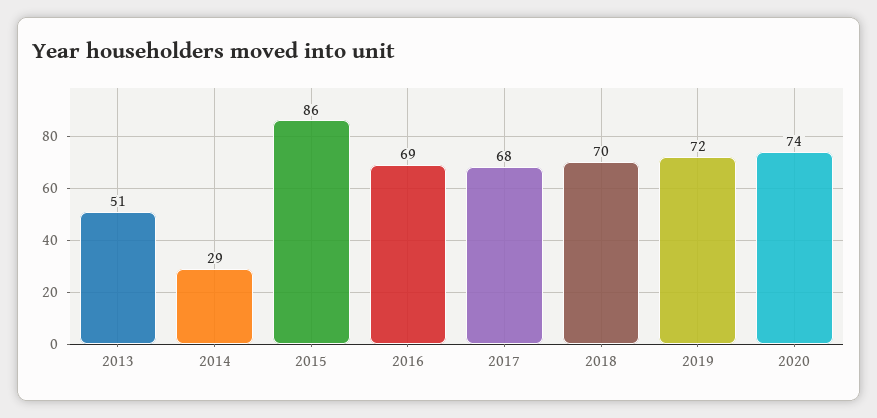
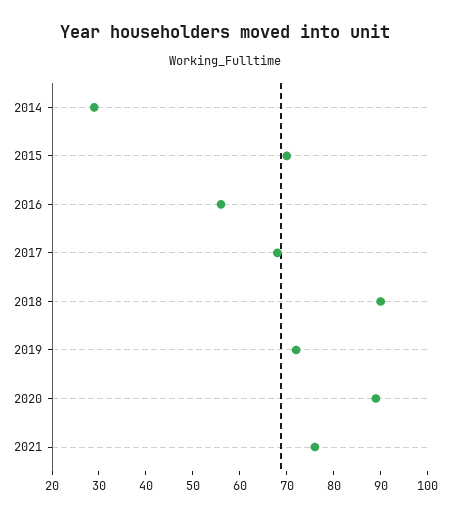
2013: 51 -> none
2015: 86 -> 70
2016: 69 -> 55
2018: 70 -> 90
2020: 74 -> 90
2021: none -> 75

